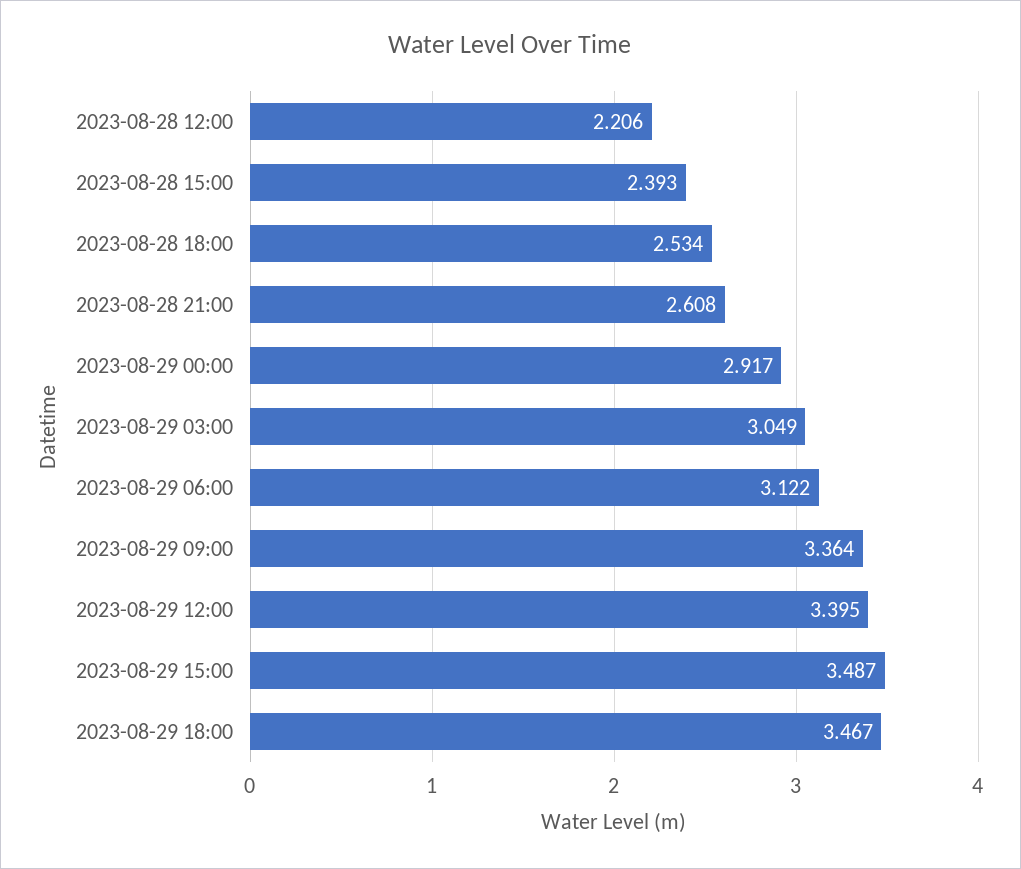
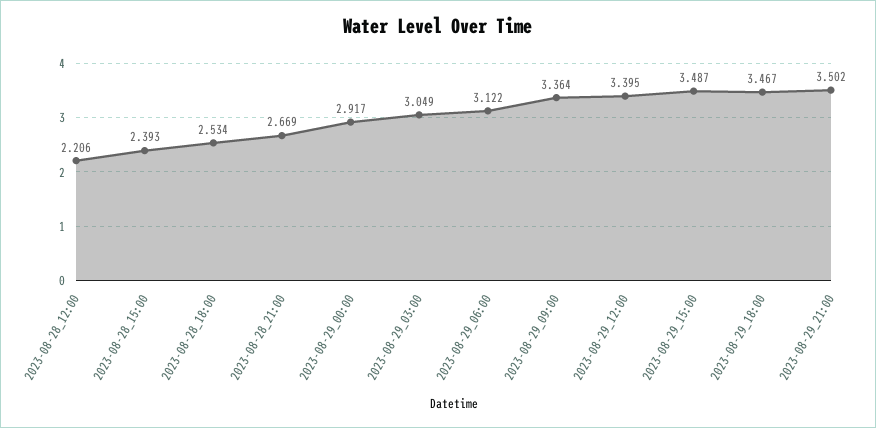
2023-08-28 21:00: 2.608 -> 2.669
2023-08-29_21:00: none -> 3.502

